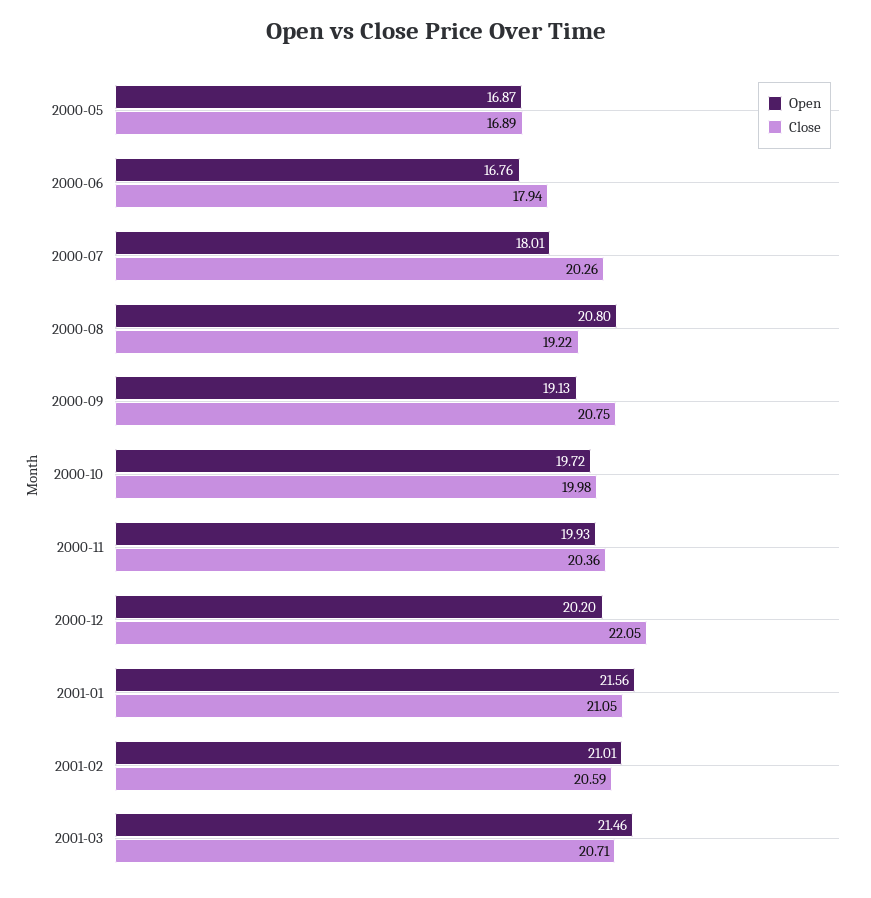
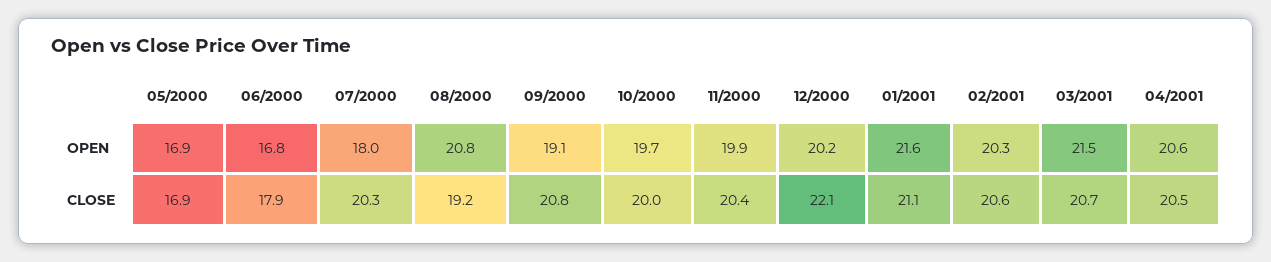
Open, 2001-02: 21.01 -> 20.3
Open, 04/2001: none -> 20.6
Close, 04/2001: none -> 20.5

